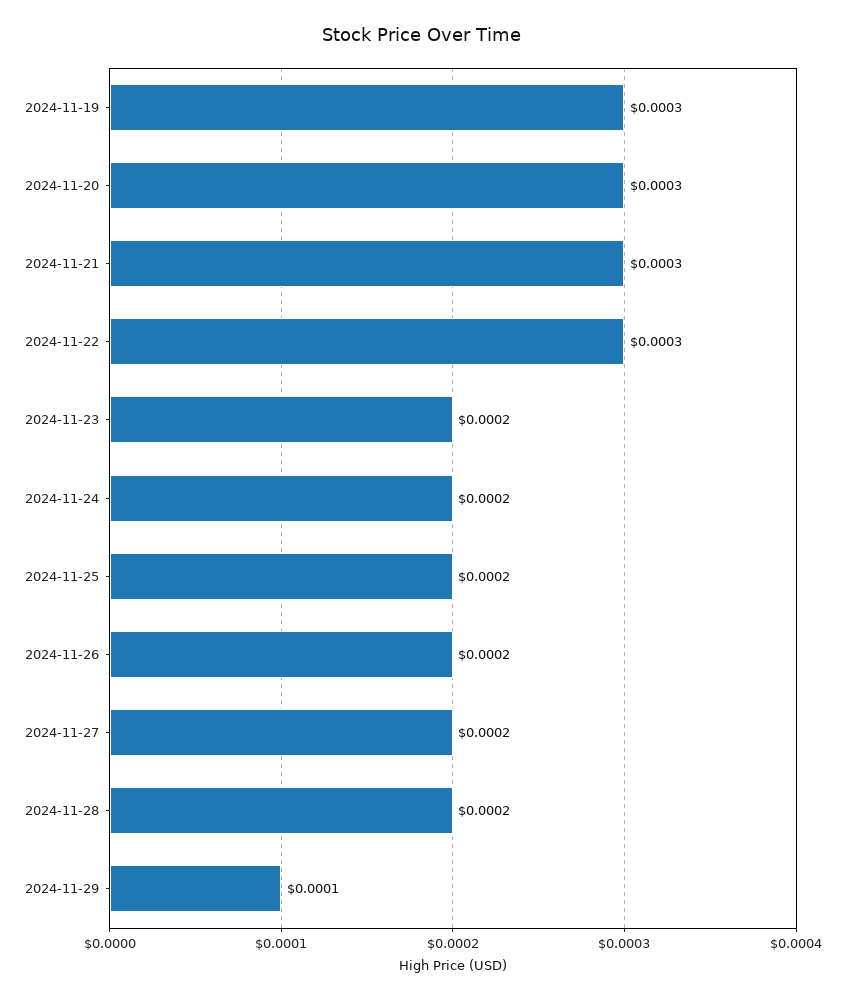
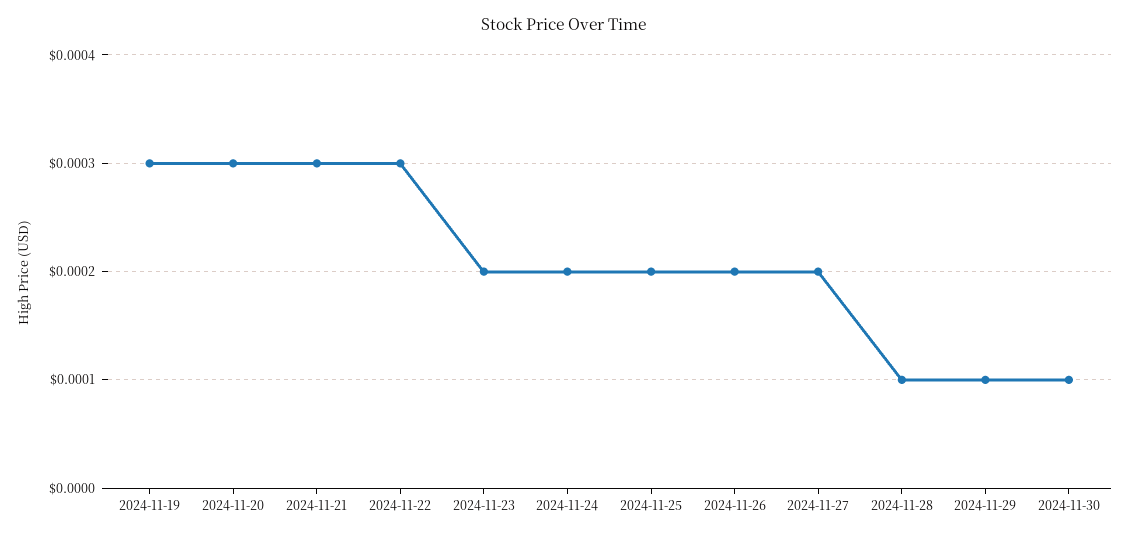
2024-11-28: 0.0002 -> 0.0001
2024-11-30: none -> 0.0001

